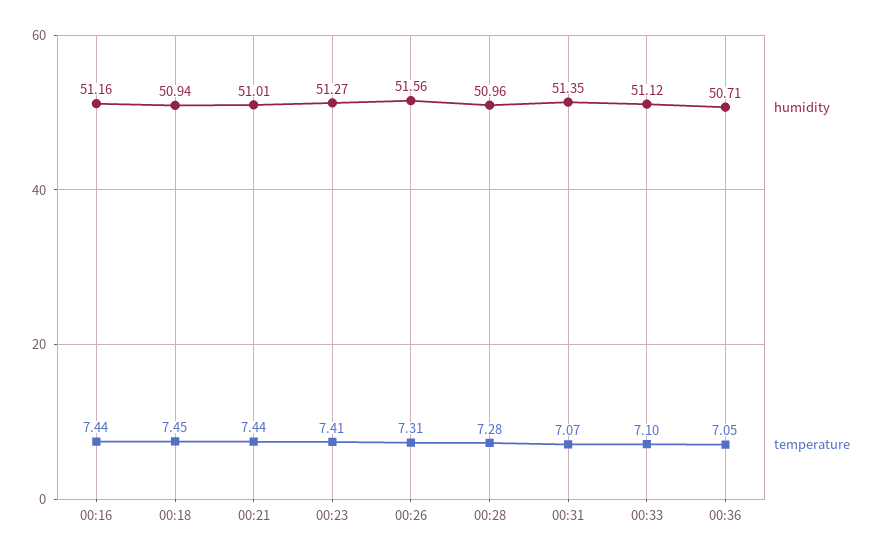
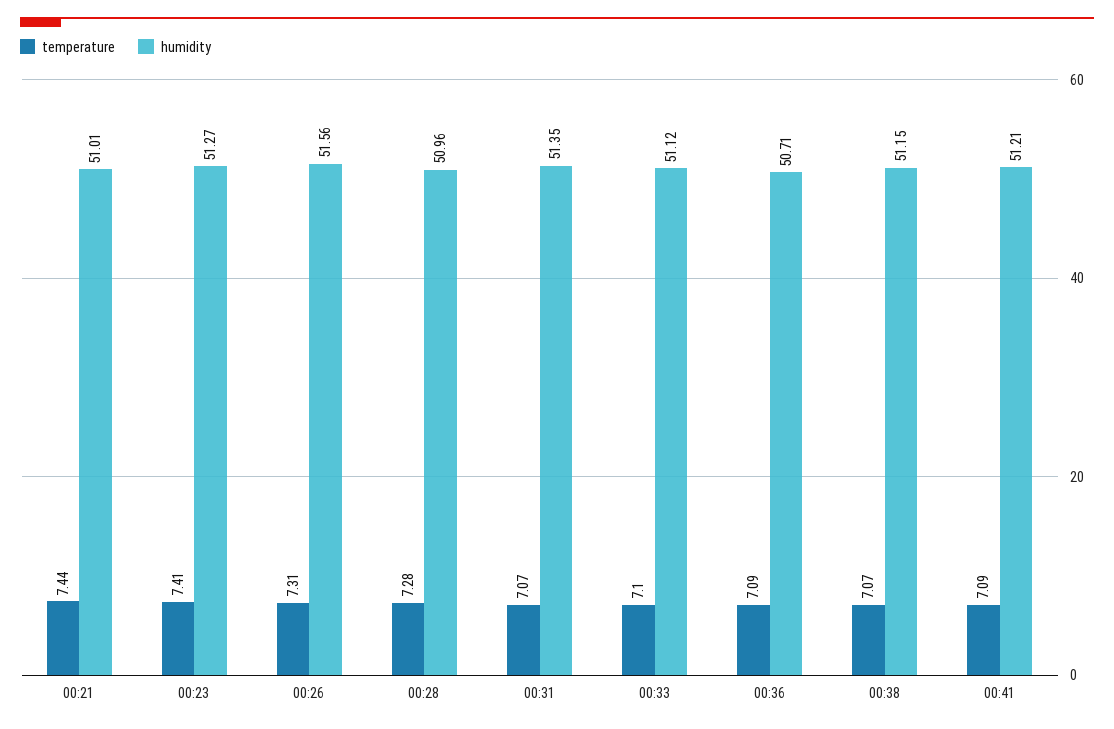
humidity, 00:16: 51.16 -> none
temperature, 00:16: 7.44 -> none
humidity, 00:18: 50.94 -> none
temperature, 00:18: 7.45 -> none
temperature, 00:36: 7.05 -> 7.09
temperature, 00:38: none -> 7.07
humidity, 00:38: none -> 51.15
temperature, 00:41: none -> 7.09
humidity, 00:41: none -> 51.21

